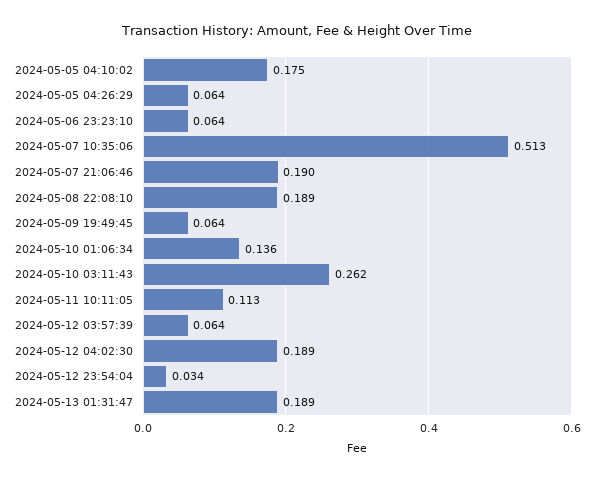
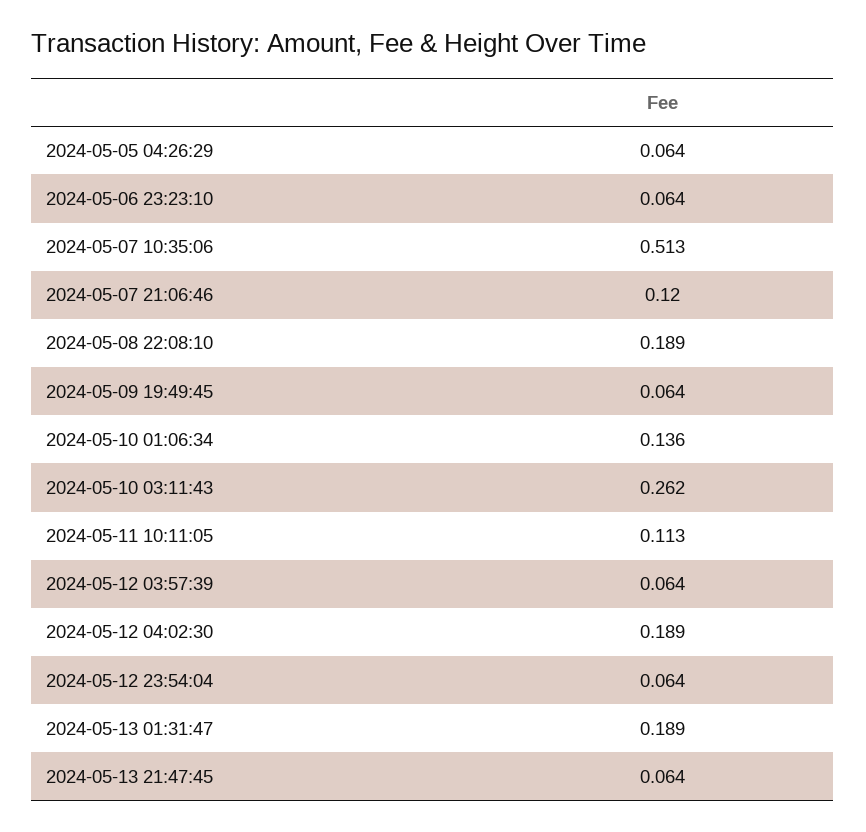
2024-05-05 04:10:02: 0.175 -> none
2024-05-07 21:06:46: 0.19 -> 0.12
2024-05-12 23:54:04: 0.034 -> 0.064
2024-05-13 21:47:45: none -> 0.064

